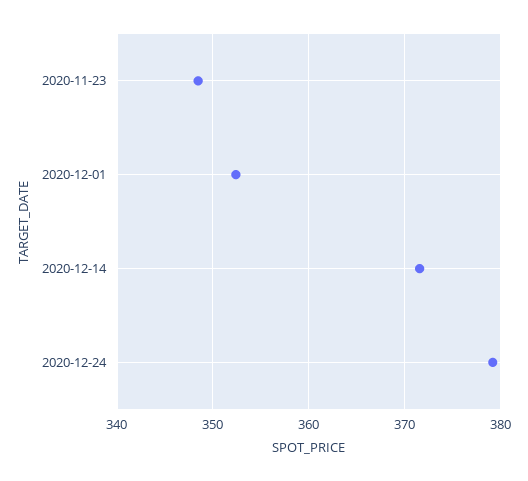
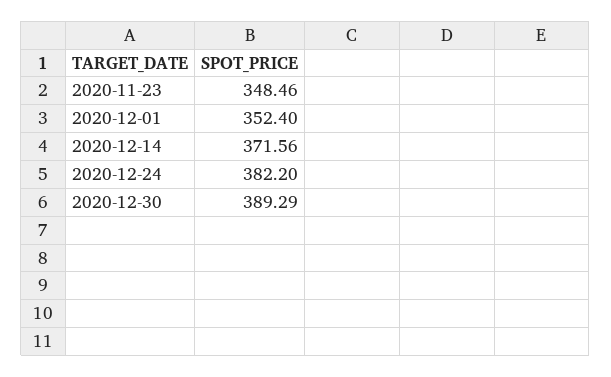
2020-12-24: 379 -> 382.2
2020-12-30: none -> 389.29

